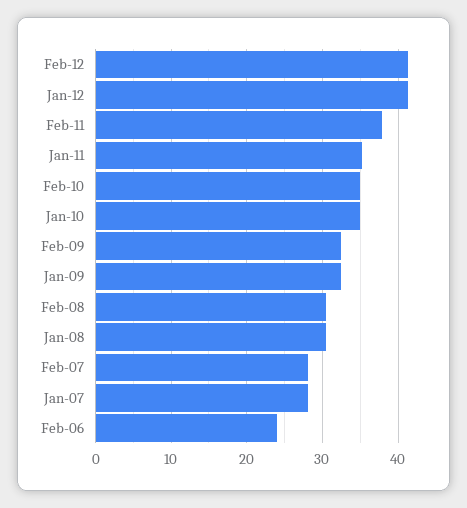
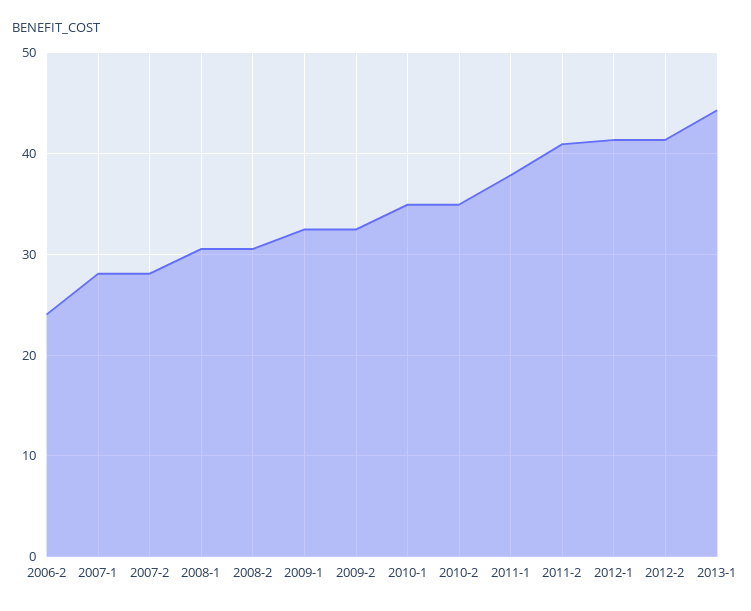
Feb-11: 38 -> 41
Jan-11: 35 -> 38
2013-1: none -> 44

